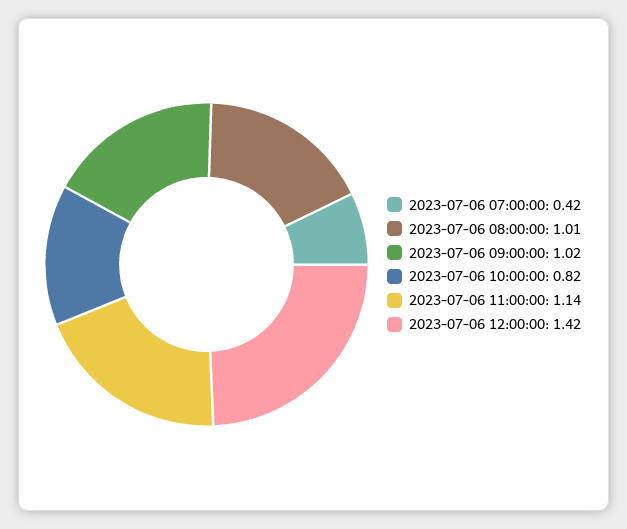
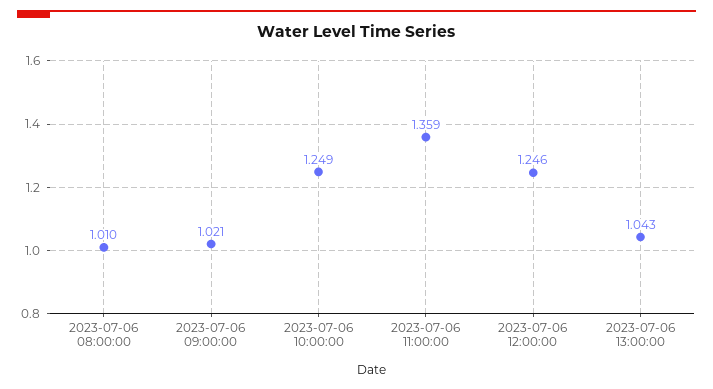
2023-07-06 07:00:00: 0.42 -> none
2023-07-06 10:00:00: 0.82 -> 1.249
2023-07-06 11:00:00: 1.14 -> 1.359
2023-07-06 12:00:00: 1.42 -> 1.246
2023-07-06 13:00:00: none -> 1.043

